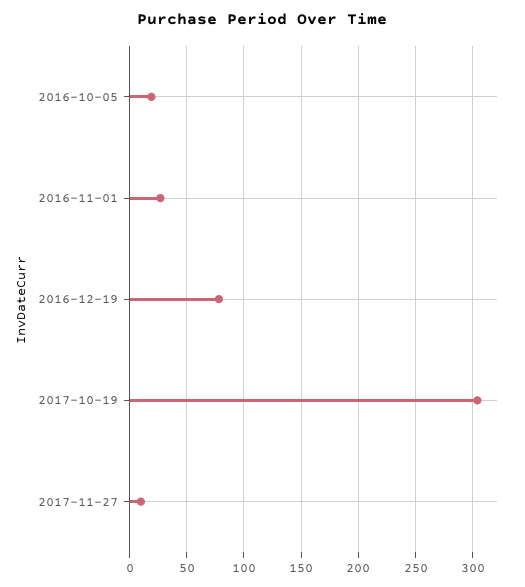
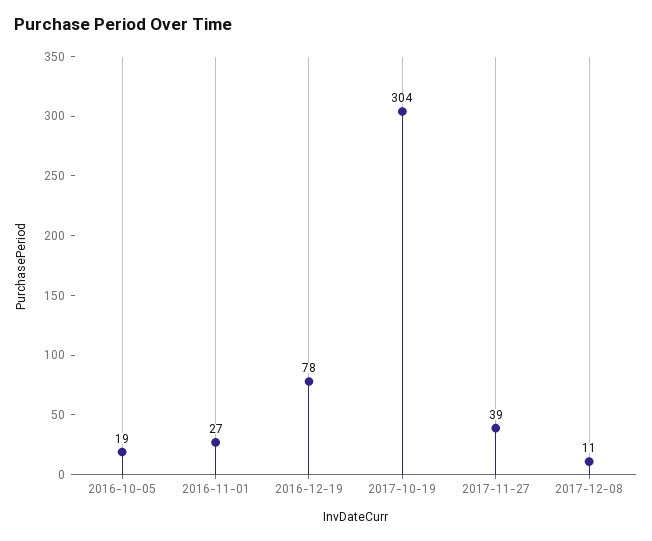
2017-11-27: 10 -> 39
2017-12-08: none -> 11

